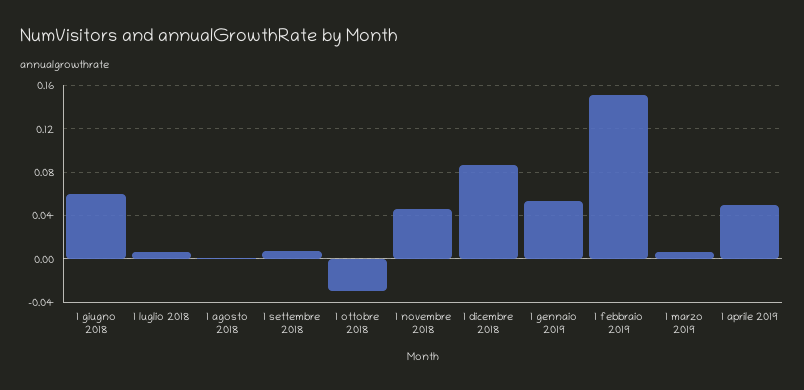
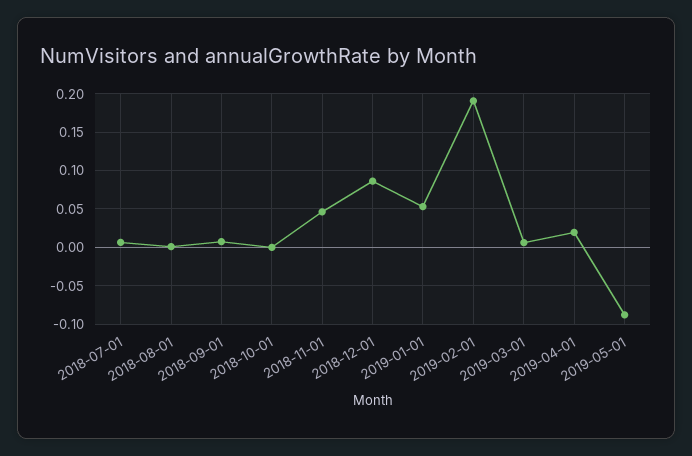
1 giugno 2018: 0.06 -> none
1 ottobre 2018: -0.03 -> 0
1 febbraio 2019: 0.15 -> 0.19
1 aprile 2019: 0.05 -> 0.02
2019-05-01: none -> -0.09

